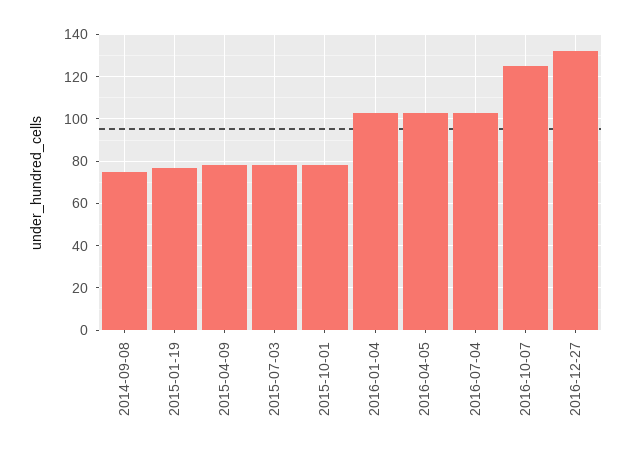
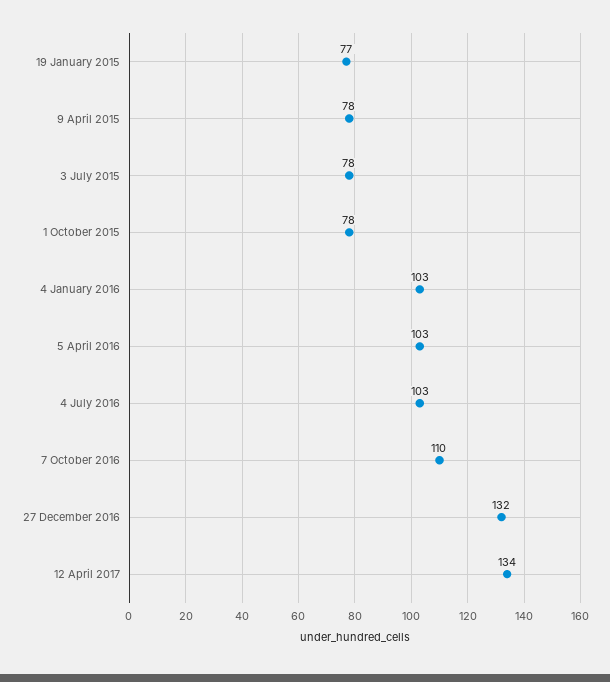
2014-09-08: 75 -> none
2016-10-07: 125 -> 110
12 April 2017: none -> 134

